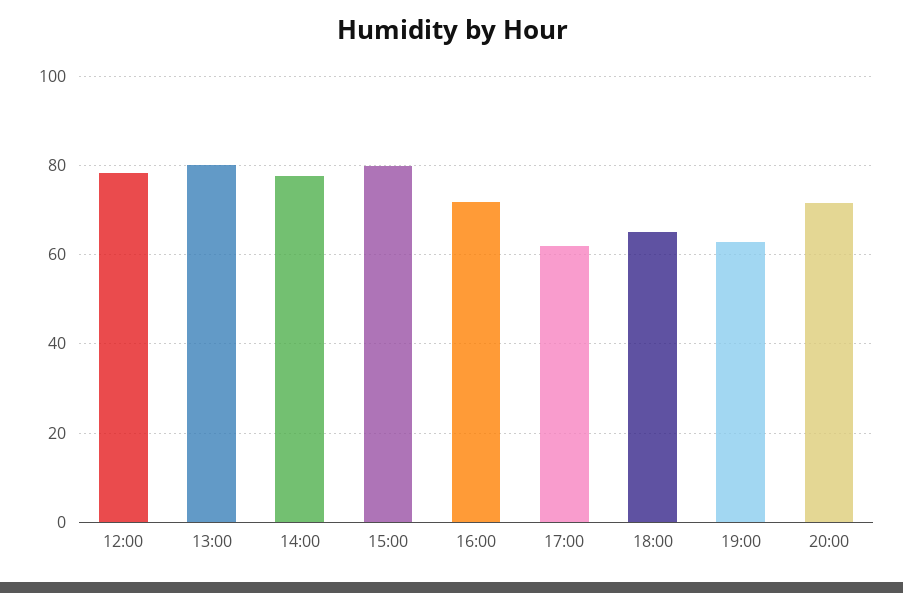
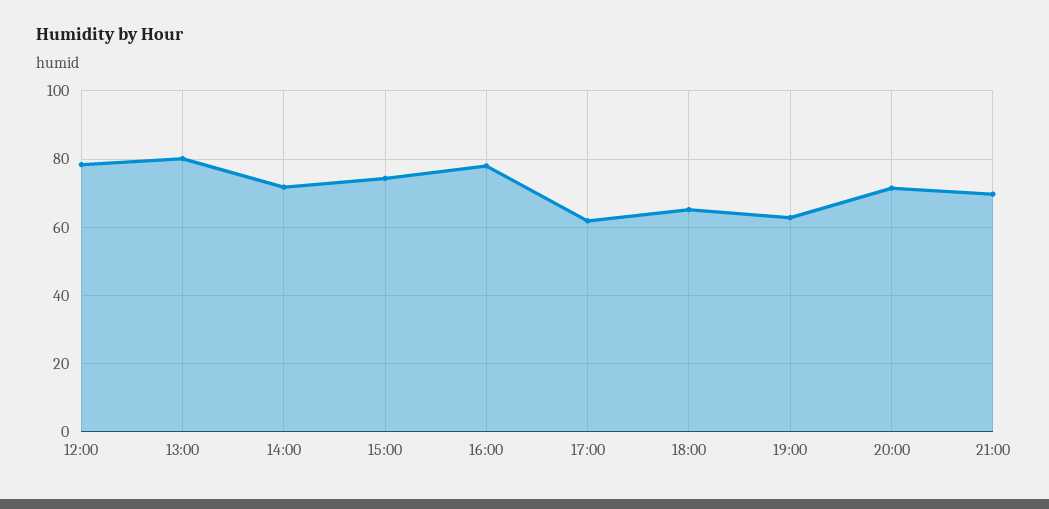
14:00: 78 -> 72
15:00: 80 -> 74
16:00: 72 -> 78
21:00: none -> 70

